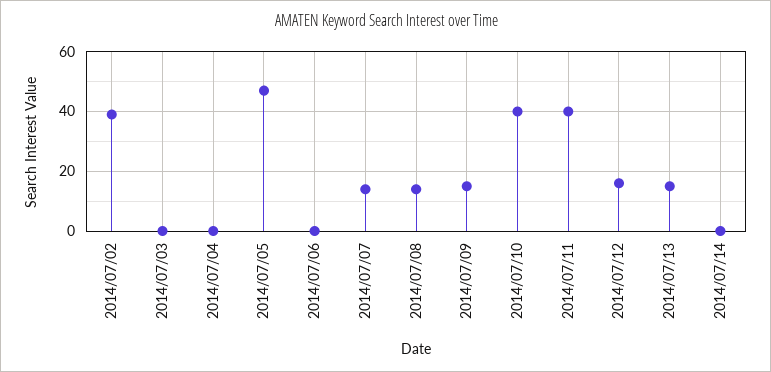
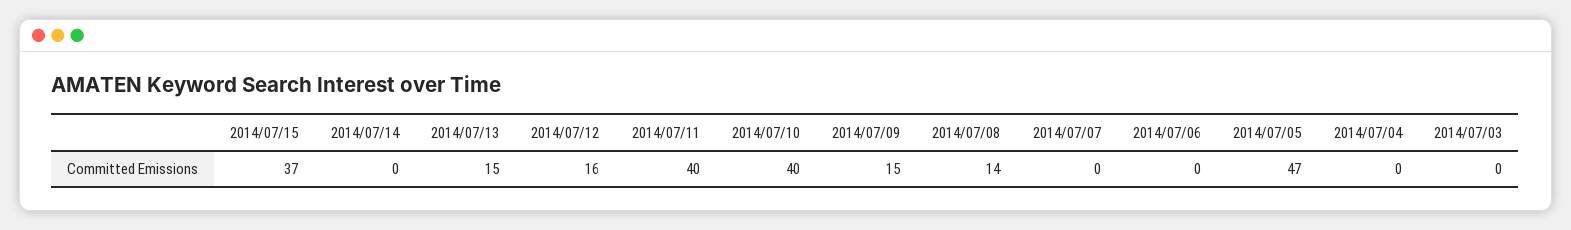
2014/07/02: 40 -> none
2014/07/07: 15 -> 0
2014/07/15: none -> 37

